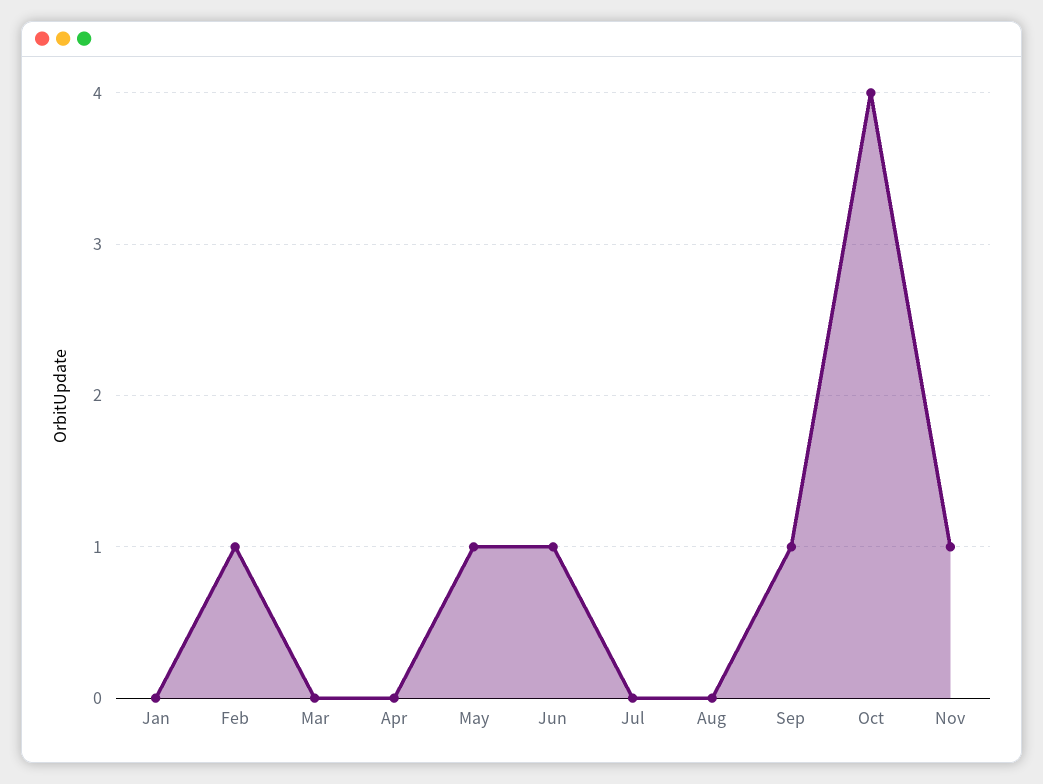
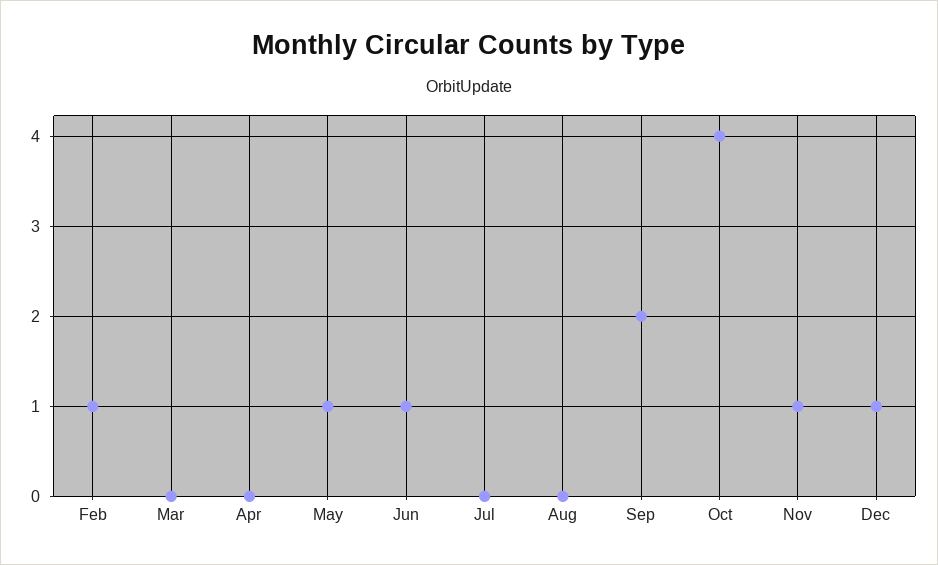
Jan: 0 -> none
Sep: 1 -> 2
Dec: none -> 1

